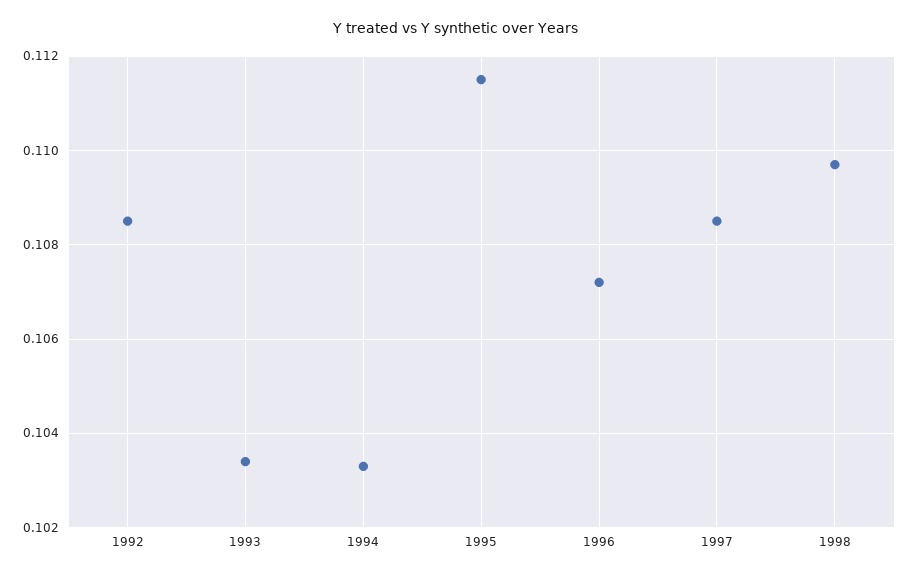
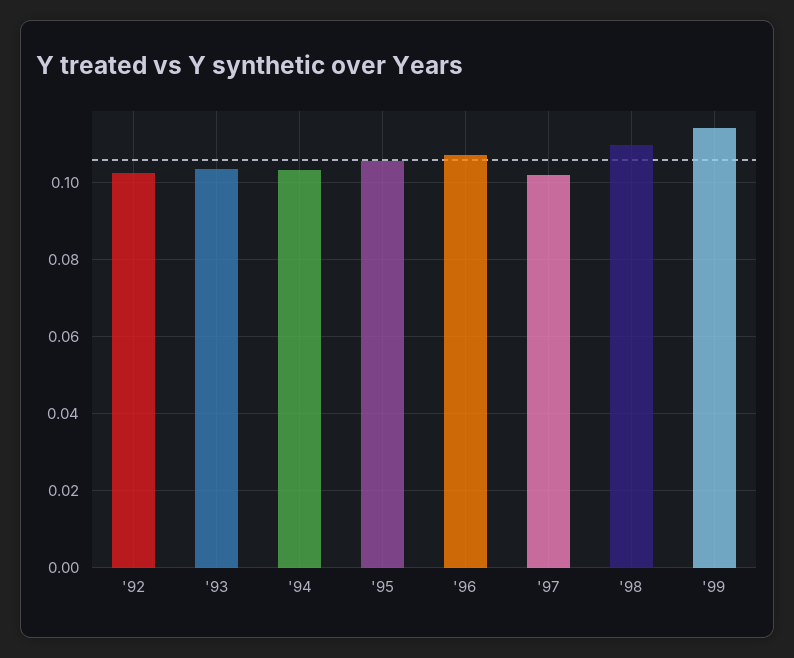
1992: 0.1085 -> 0.102
1995: 0.1115 -> 0.106
1997: 0.1085 -> 0.102
'99: none -> 0.114

